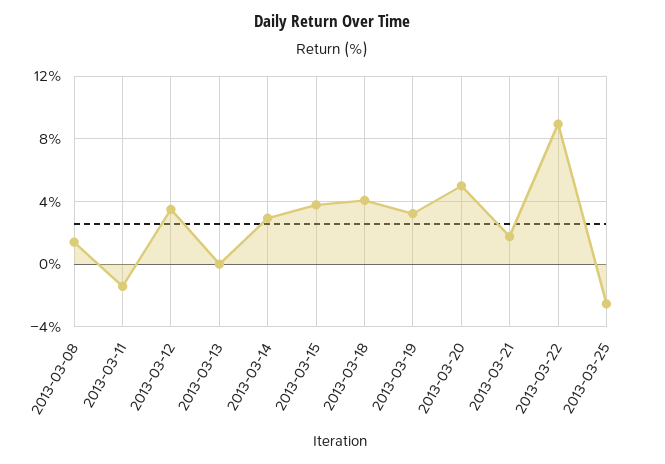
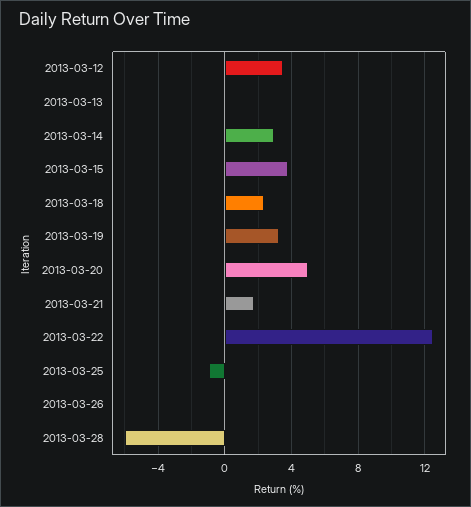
2013-03-08: 1.5 -> none
2013-03-11: -1.5 -> none
2013-03-18: 4 -> 2.5
2013-03-22: 9 -> 12.5
2013-03-25: -2.5 -> -1
2013-03-26: none -> 0
2013-03-28: none -> -6

